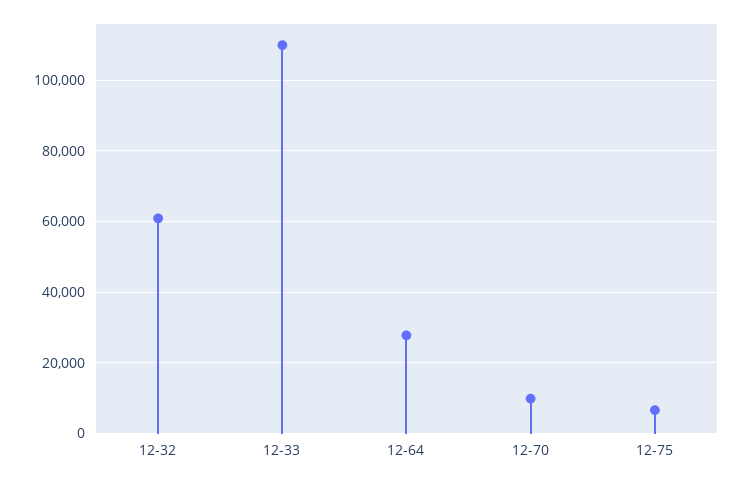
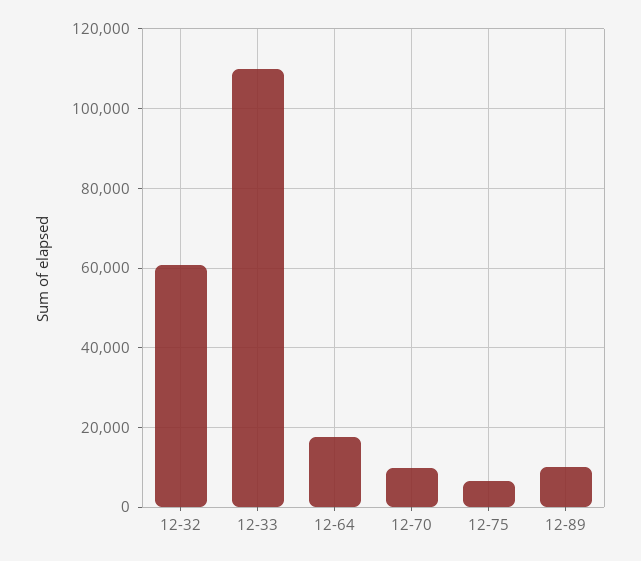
12-64: 28000 -> 18000
12-89: none -> 10000

